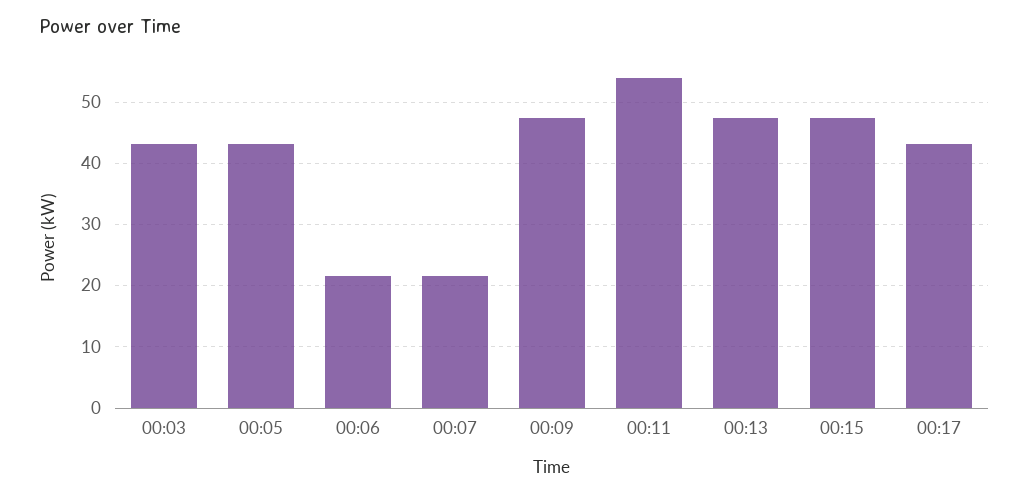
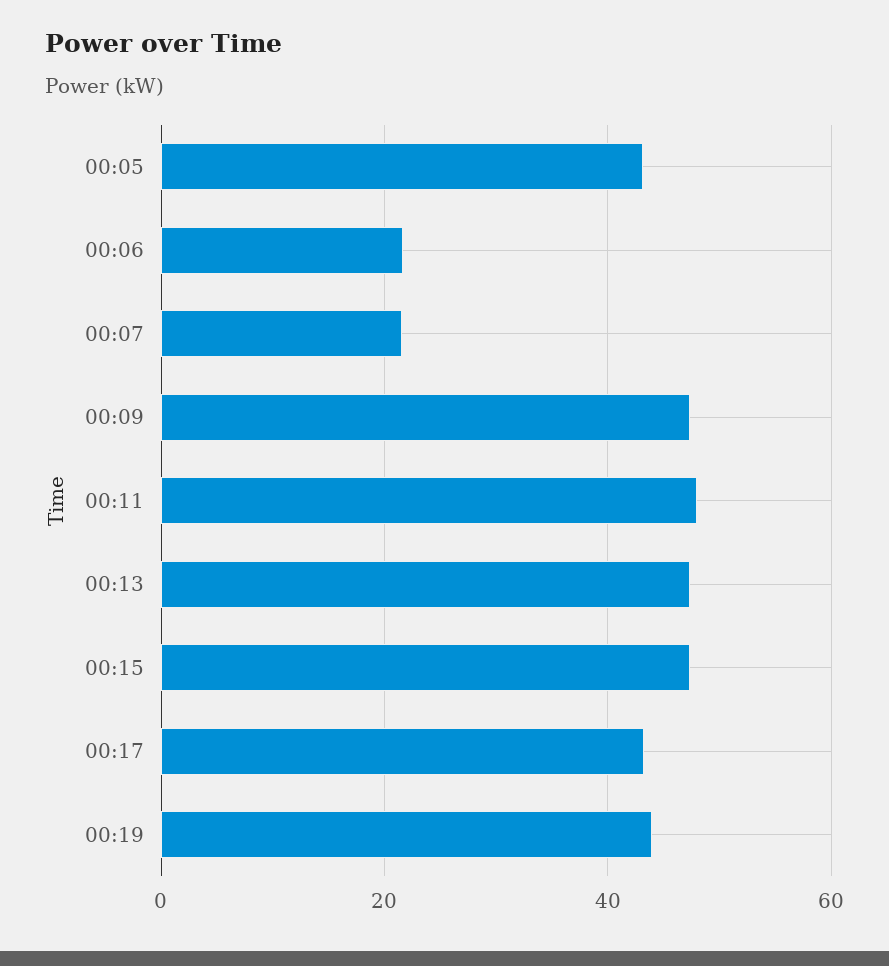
00:03: 43 -> none
00:11: 54 -> 48
00:19: none -> 44

